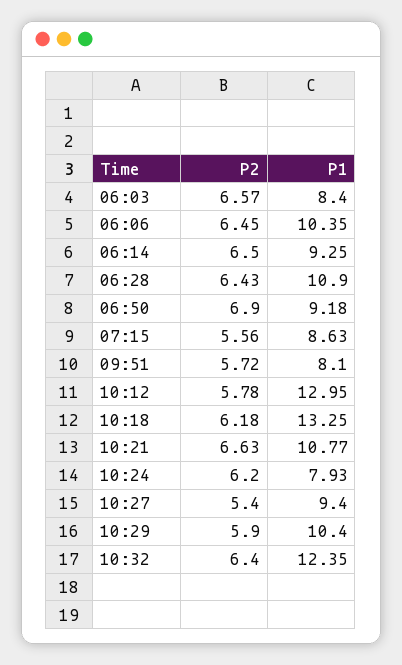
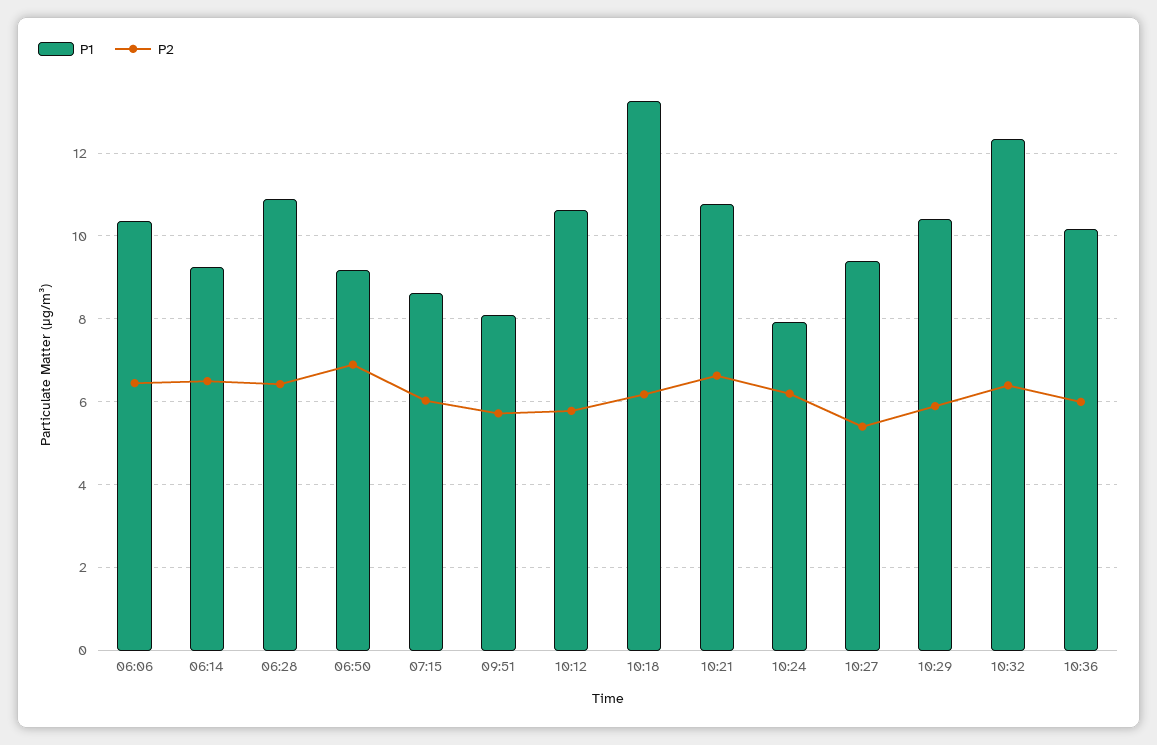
P2, 06:03: 6.57 -> none
P1, 06:03: 8.4 -> none
P2, 07:15: 5.56 -> 6
P1, 10:12: 12.95 -> 10.6
P1, 10:36: none -> 10.2
P2, 10:36: none -> 6

